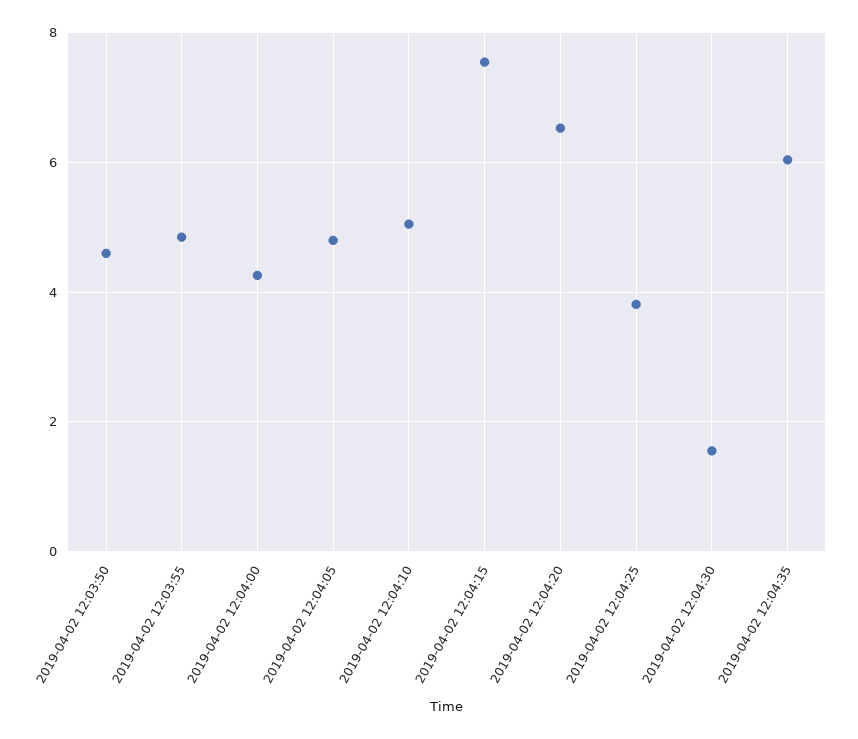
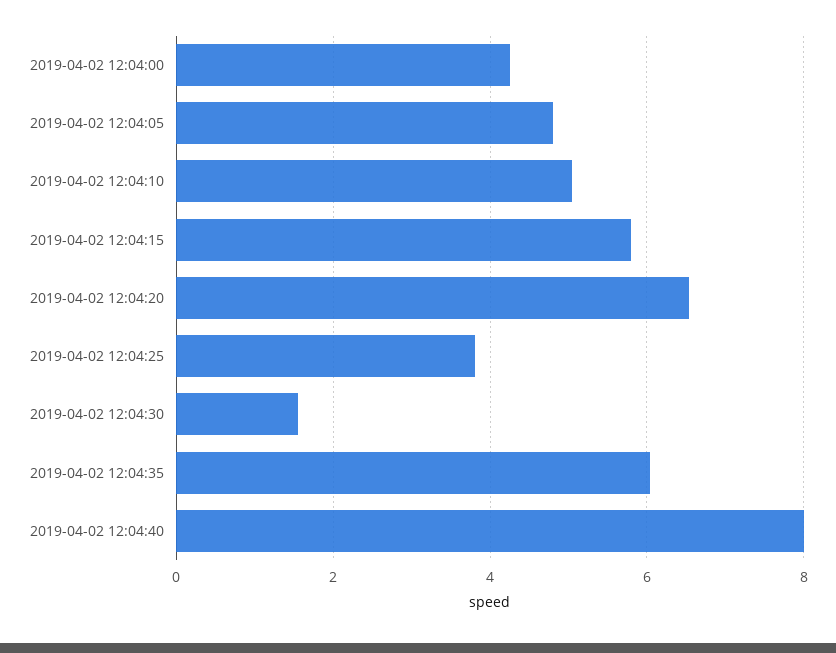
2019-04-02 12:03:50: 4.6 -> none
2019-04-02 12:03:55: 4.8 -> none
2019-04-02 12:04:15: 7.6 -> 5.8
2019-04-02 12:04:40: none -> 8

